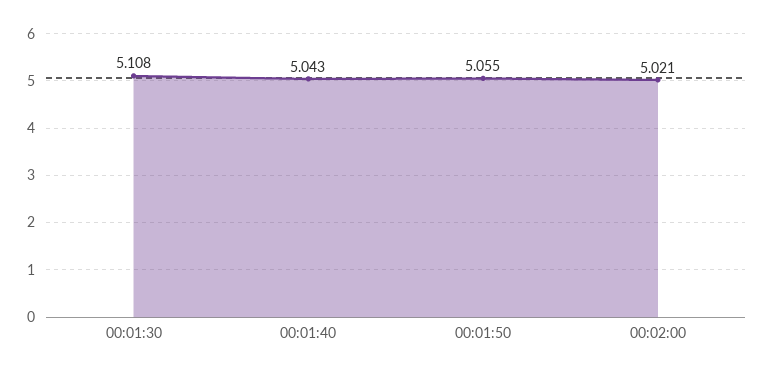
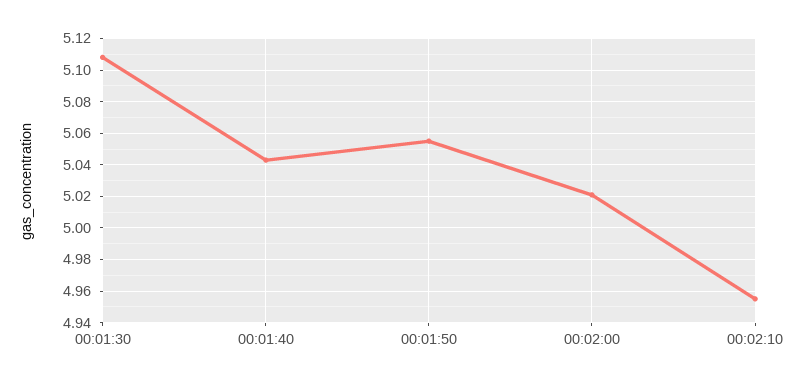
00:02:10: none -> 4.955

